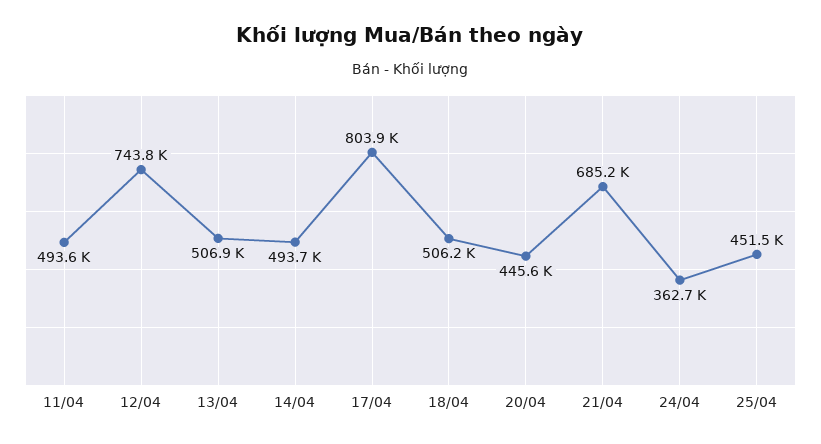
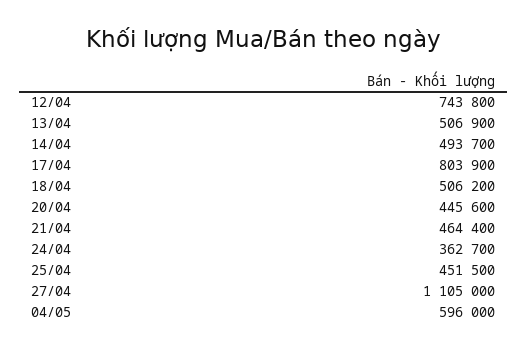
11/04: 493600 -> none
21/04: 685200 -> 464400
27/04: none -> 1105000
04/05: none -> 596000

